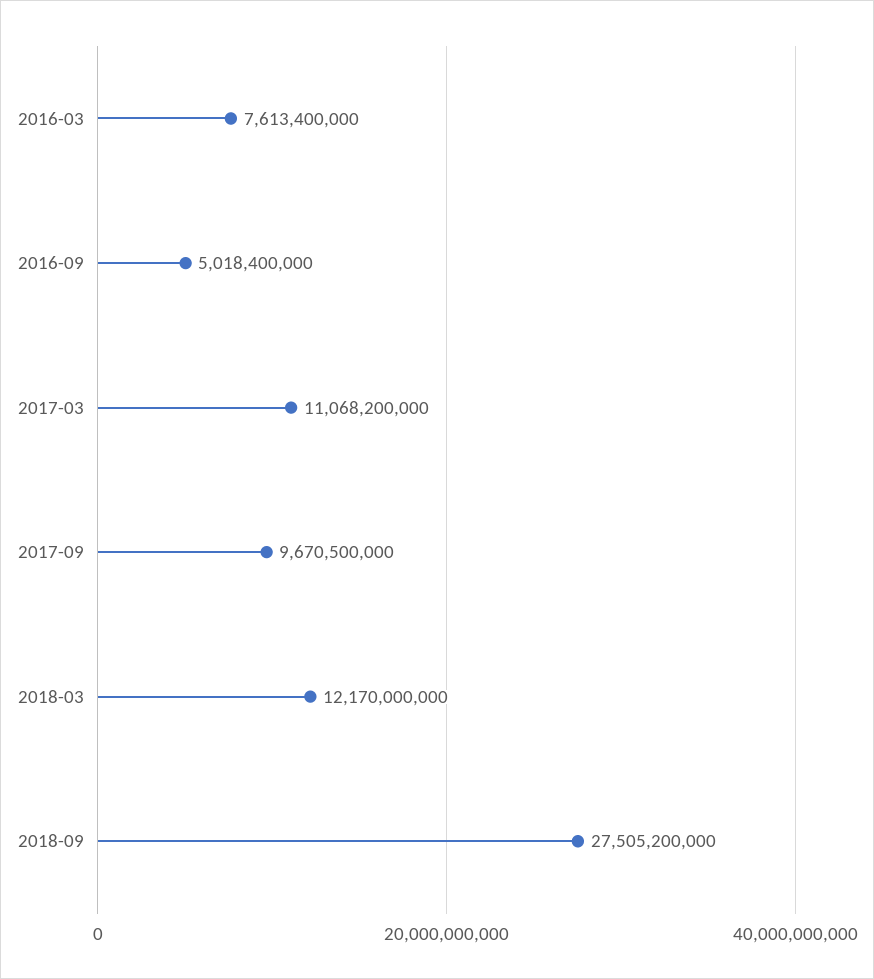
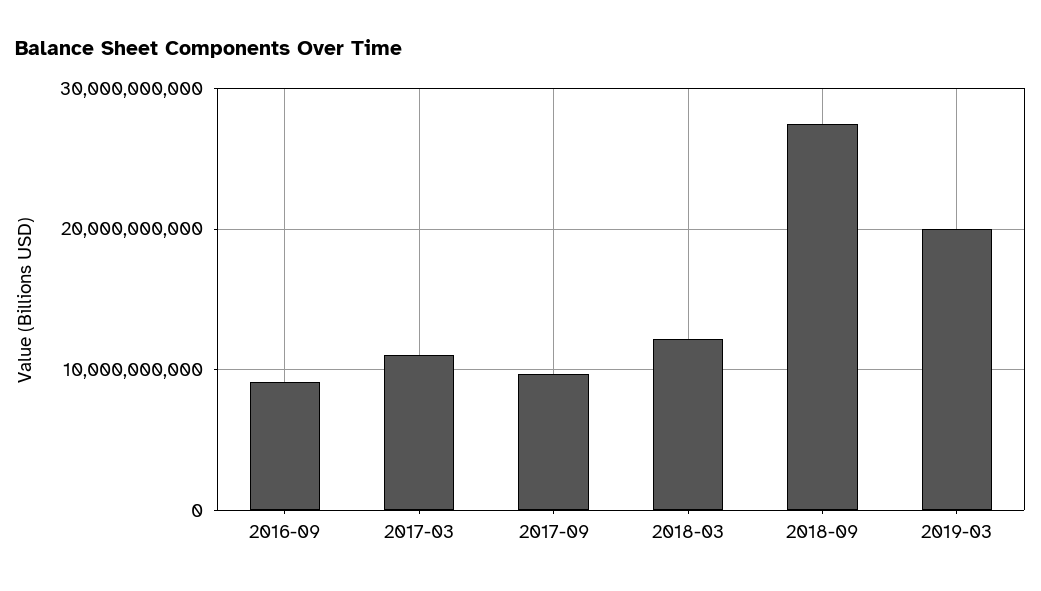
2016-03: 7613400000 -> none
2016-09: 5018400000 -> 9000000000
2019-03: none -> 20000000000

